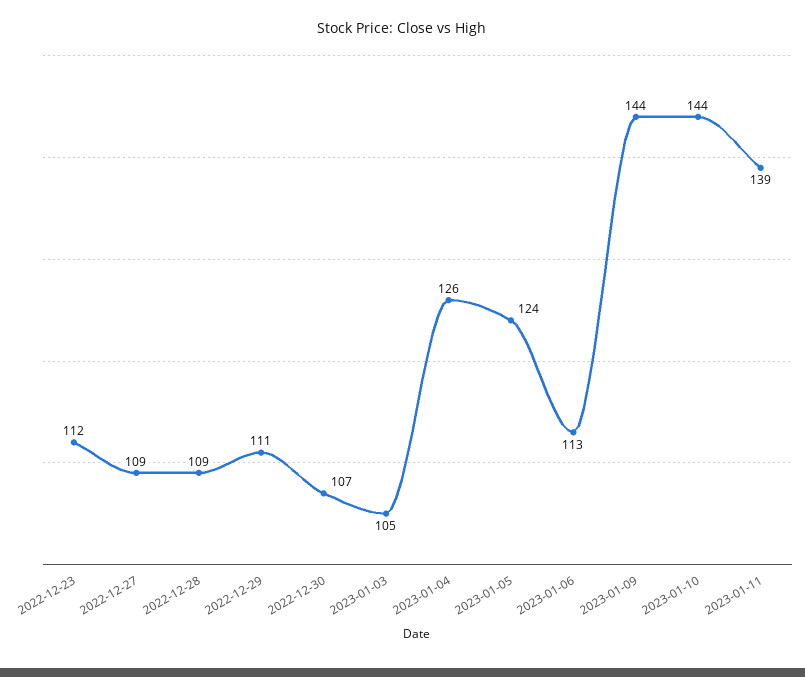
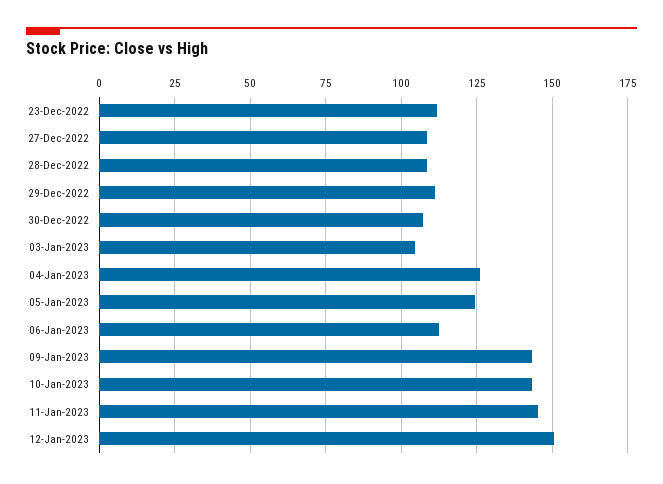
2023-01-11: 139 -> 145
12-Jan-2023: none -> 150

